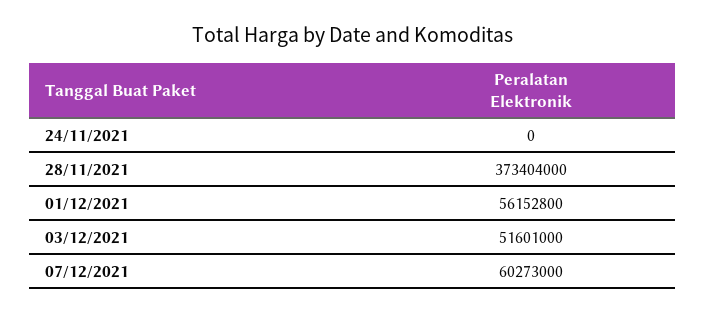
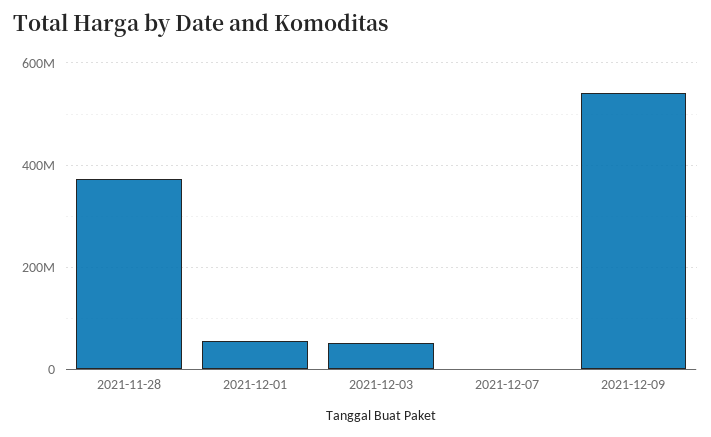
24/11/2021: 0 -> none
07/12/2021: 60273000 -> 0
2021-12-09: none -> 540000000

